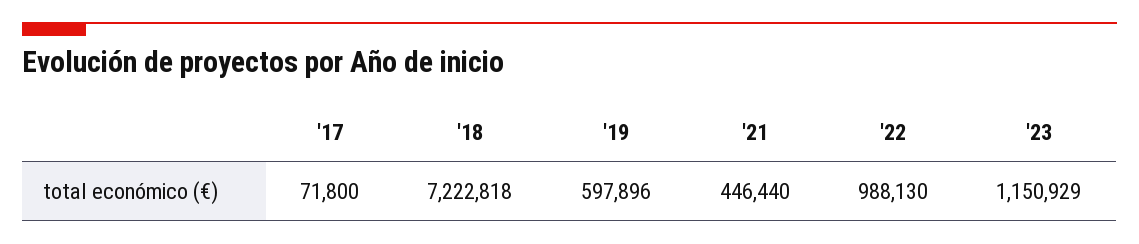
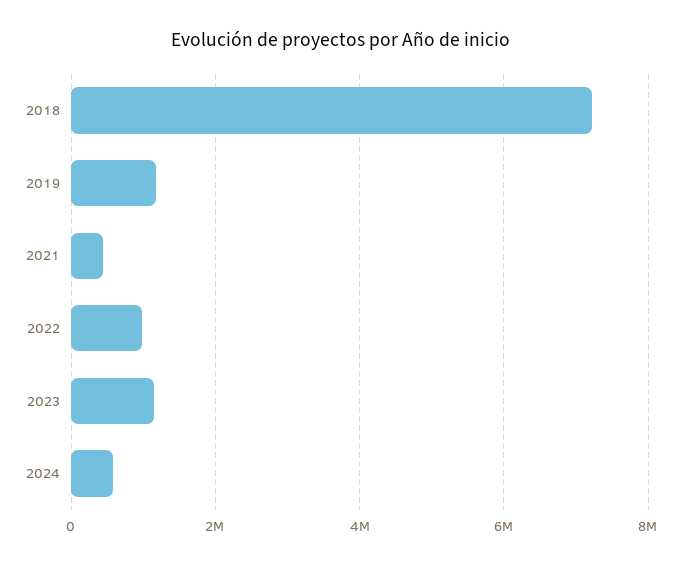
'17: 71800 -> none
'19: 597896 -> 1200000
2024: none -> 600000

